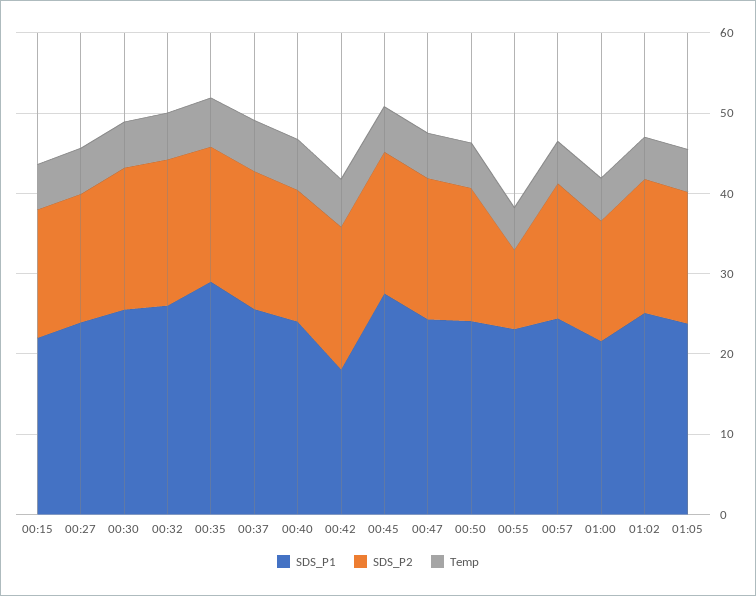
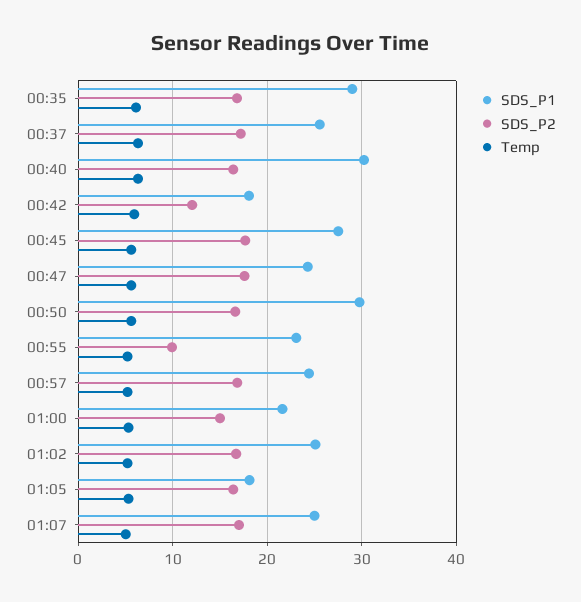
SDS_P1, 00:15: 22 -> none
SDS_P2, 00:15: 16 -> none
Temp, 00:15: 6 -> none
SDS_P1, 00:27: 24 -> none
SDS_P2, 00:27: 16 -> none
Temp, 00:27: 6 -> none
SDS_P1, 00:30: 26 -> none
SDS_P2, 00:30: 18 -> none
Temp, 00:30: 6 -> none
SDS_P1, 00:32: 26 -> none
SDS_P2, 00:32: 18 -> none
Temp, 00:32: 6 -> none
SDS_P1, 00:40: 24 -> 30
SDS_P2, 00:42: 18 -> 12
SDS_P1, 00:50: 24 -> 30
SDS_P1, 01:05: 24 -> 18
SDS_P1, 01:07: none -> 25
SDS_P2, 01:07: none -> 17
Temp, 01:07: none -> 5

